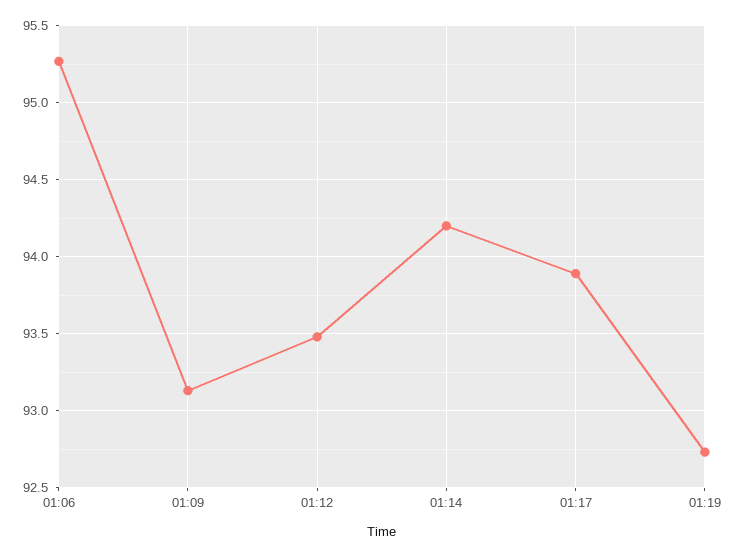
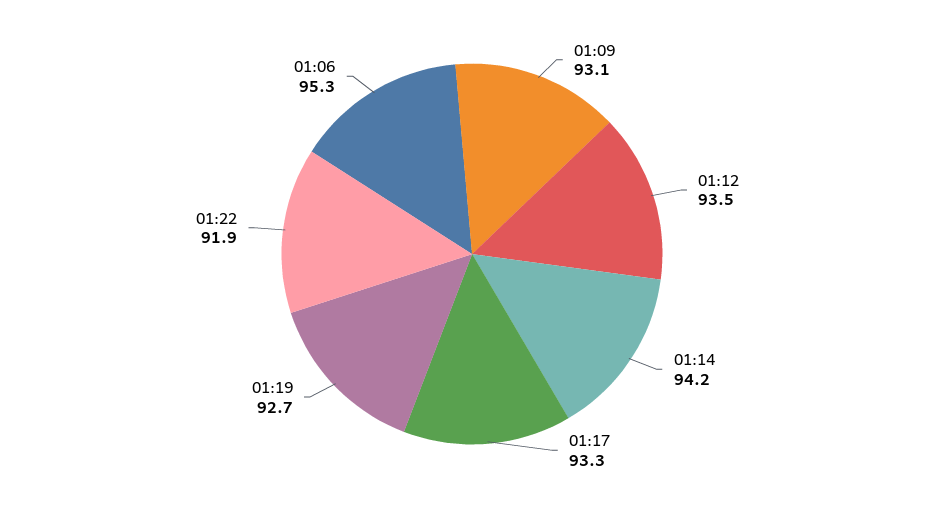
01:17: 93.9 -> 93.3
01:22: none -> 91.9

